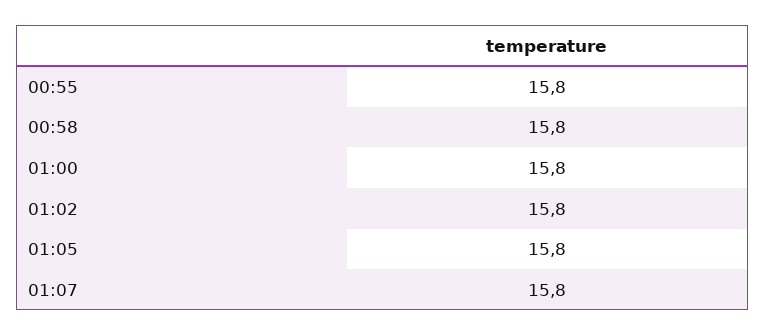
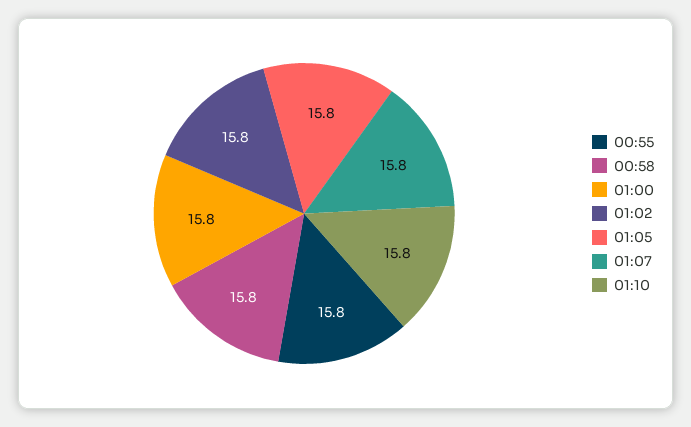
01:10: none -> 15.8

